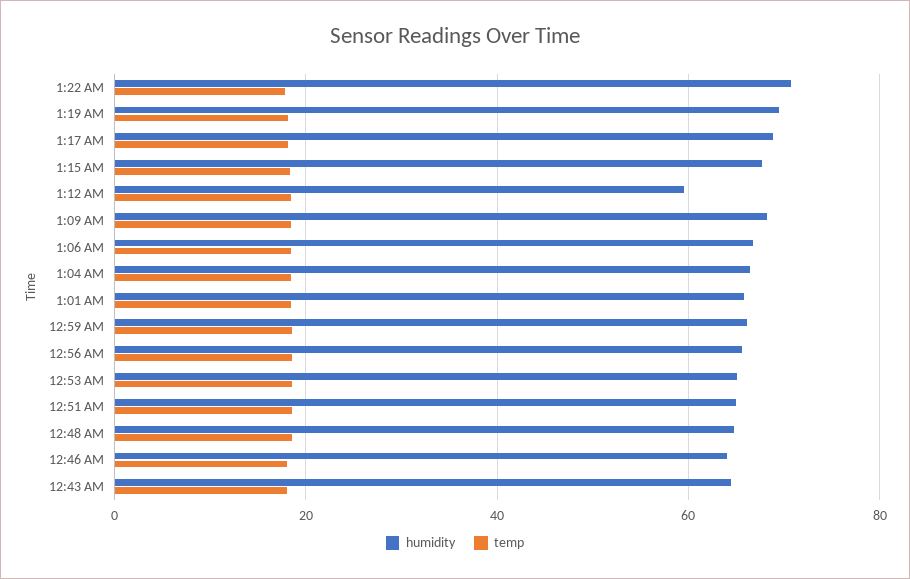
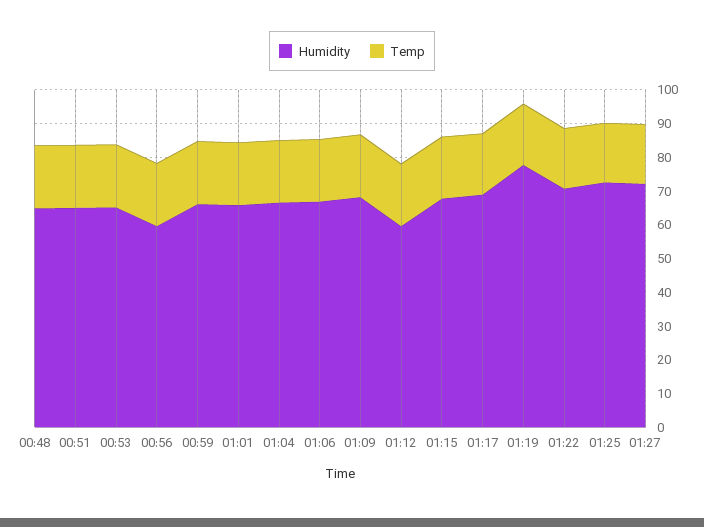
humidity, 1:19 AM: 70 -> 77.5
humidity, 12:56 AM: 66 -> 60
humidity, 12:46 AM: 64 -> none
temp, 12:46 AM: 18 -> none
humidity, 12:43 AM: 64 -> none
temp, 12:43 AM: 18 -> none
humidity, 01:25: none -> 72.5
temp, 01:25: none -> 17.5
humidity, 01:27: none -> 72.5
temp, 01:27: none -> 17.5

